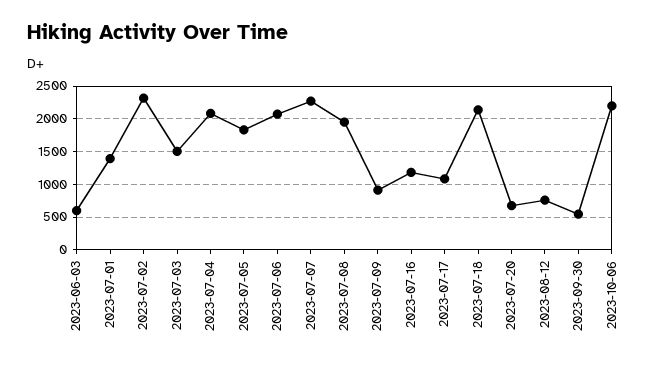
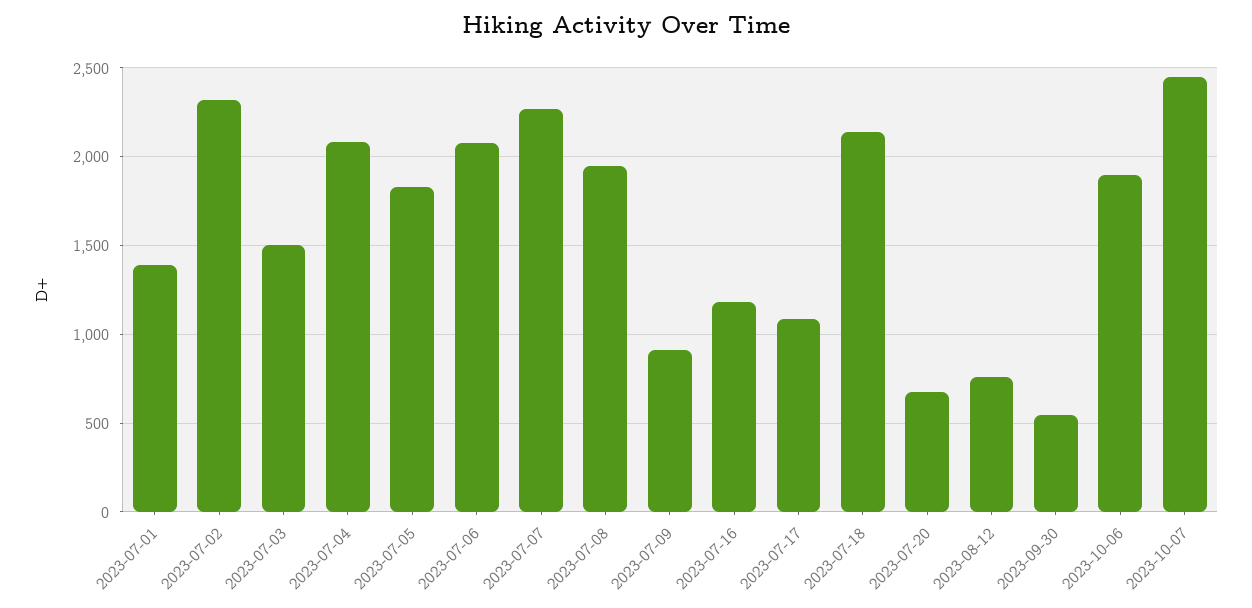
2023-06-03: 600 -> none
2023-10-06: 2200 -> 1900
2023-10-07: none -> 2450

